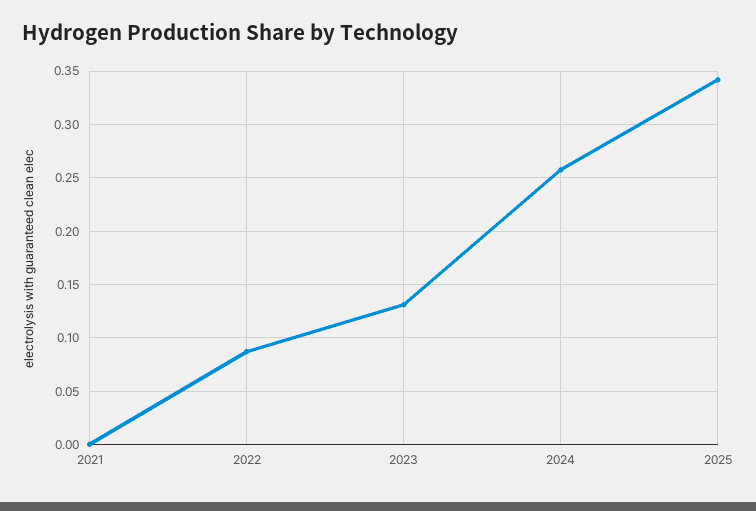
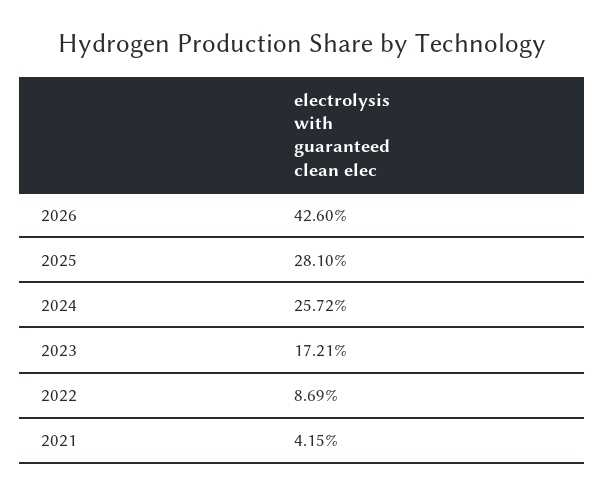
2021: 0 -> 0.0415
2023: 0.13 -> 0.1721
2025: 0.34 -> 0.281
2026: none -> 0.426

